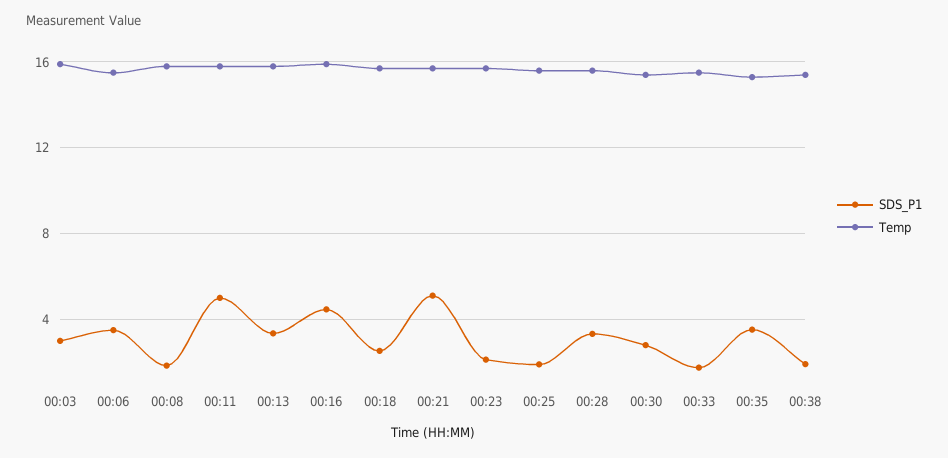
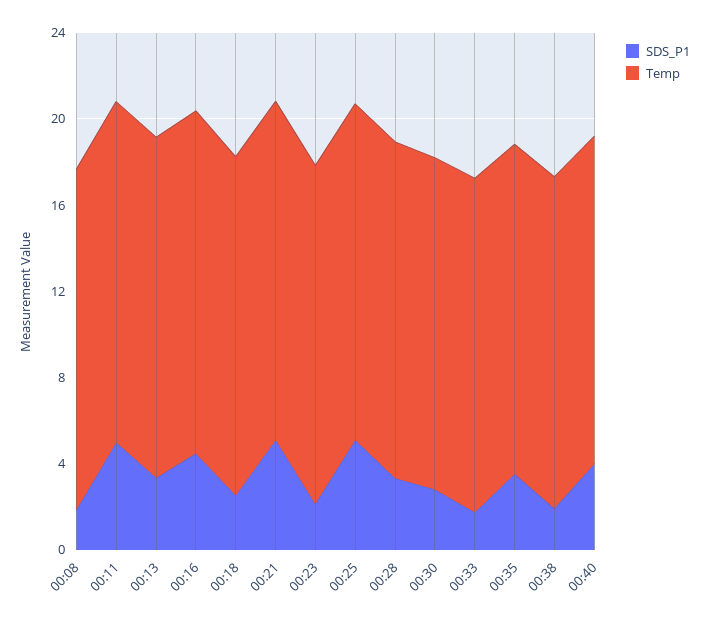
SDS_P1, 00:03: 3 -> none
Temp, 00:03: 16 -> none
SDS_P1, 00:06: 3.5 -> none
Temp, 00:06: 15.5 -> none
SDS_P1, 00:25: 2 -> 5
SDS_P1, 00:40: none -> 4
Temp, 00:40: none -> 15

